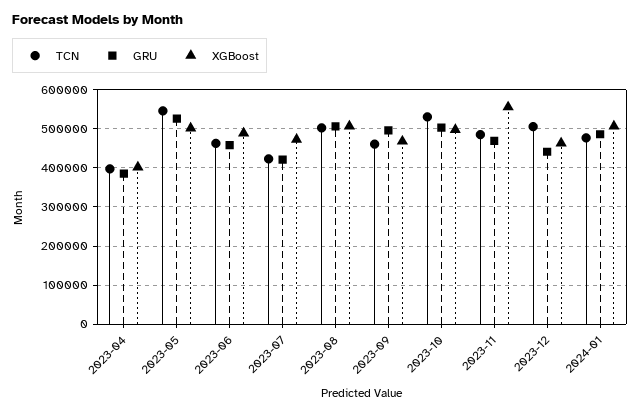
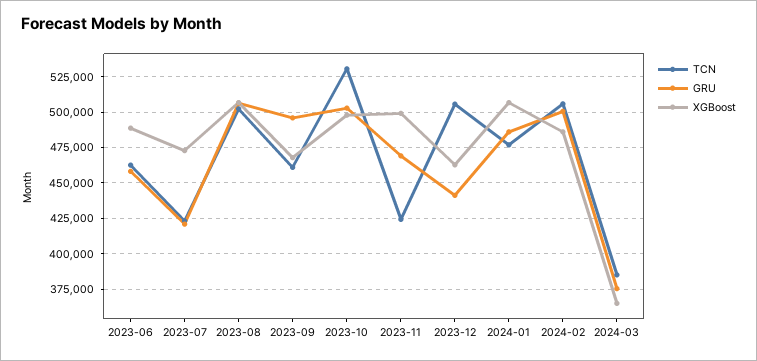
TCN, 2023-04: 400000 -> none
GRU, 2023-04: 380000 -> none
XGBoost, 2023-04: 400000 -> none
TCN, 2023-05: 540000 -> none
GRU, 2023-05: 520000 -> none
XGBoost, 2023-05: 500000 -> none
TCN, 2023-11: 480000 -> 425000
XGBoost, 2023-11: 560000 -> 500000
TCN, 2024-02: none -> 505000
GRU, 2024-02: none -> 500000
XGBoost, 2024-02: none -> 485000
TCN, 2024-03: none -> 385000
GRU, 2024-03: none -> 375000
XGBoost, 2024-03: none -> 365000

